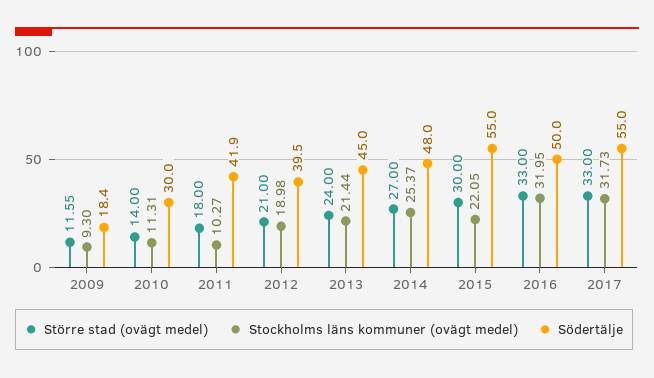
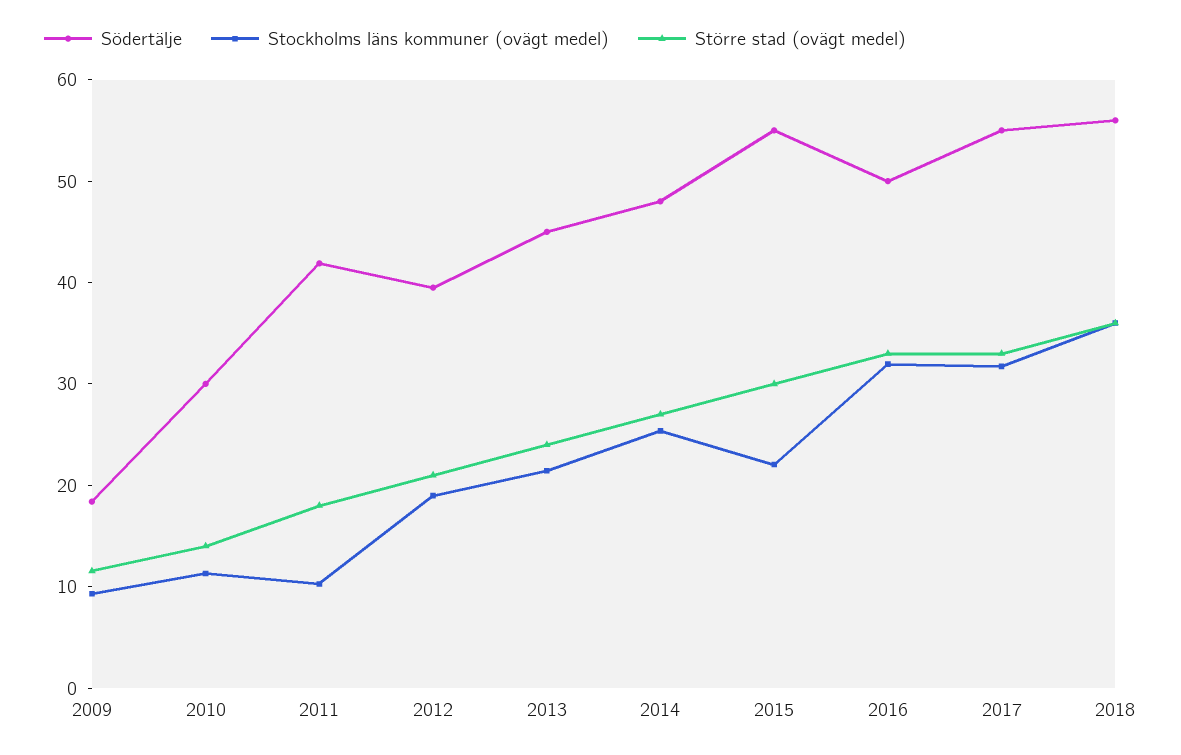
Södertälje, 2018: none -> 56
Stockholms läns kommuner (ovägt medel), 2018: none -> 36
Större stad (ovägt medel), 2018: none -> 36

